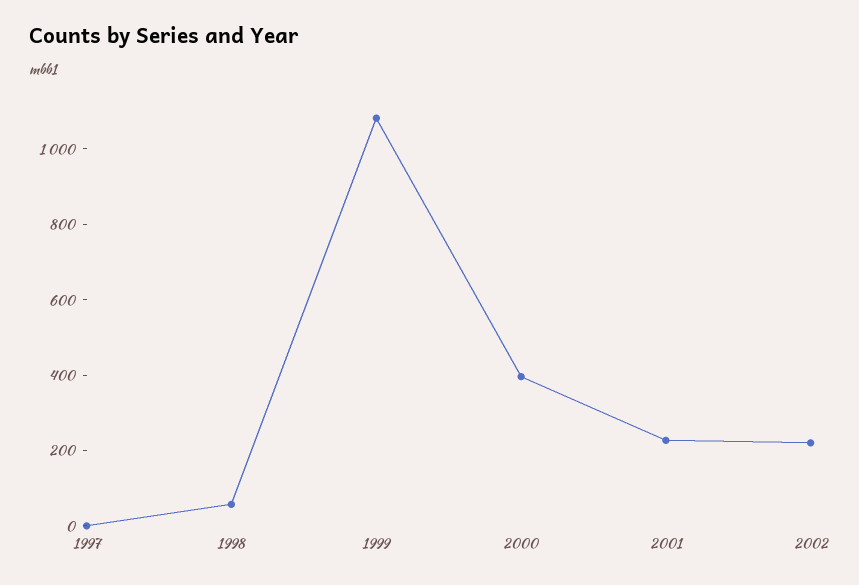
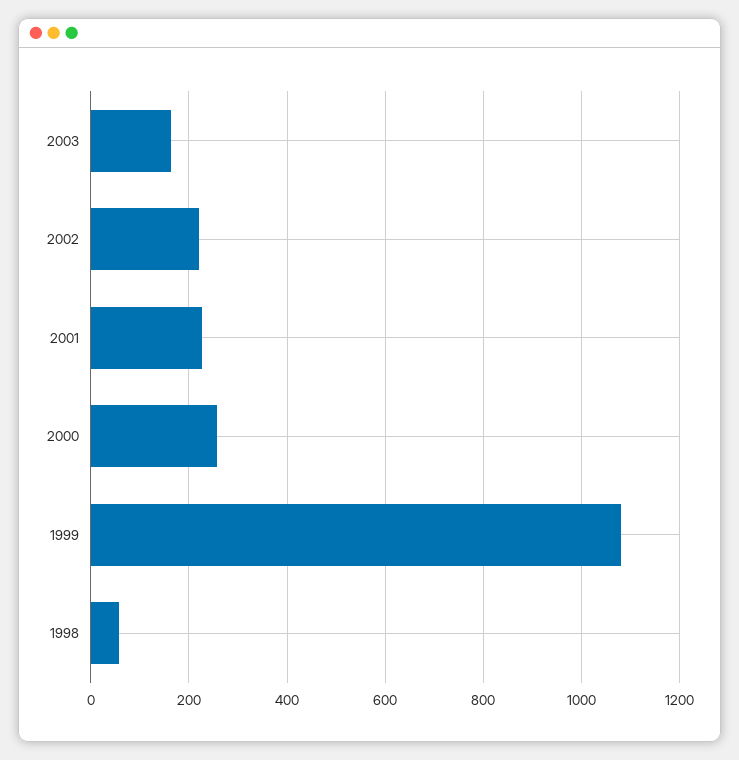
1997: 0 -> none
2000: 400 -> 260
2003: none -> 160

